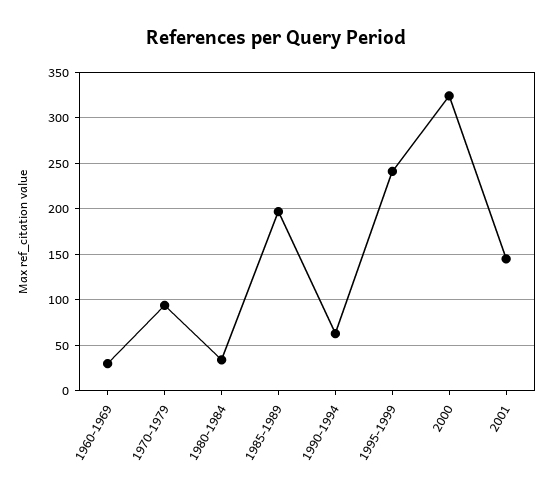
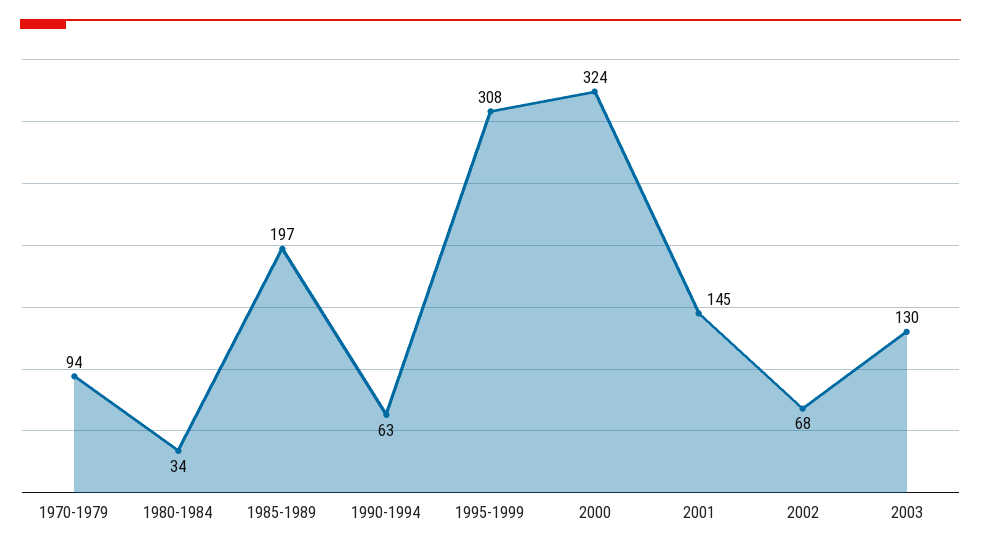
1960-1969: 30 -> none
1995-1999: 240 -> 308
2002: none -> 68
2003: none -> 130

